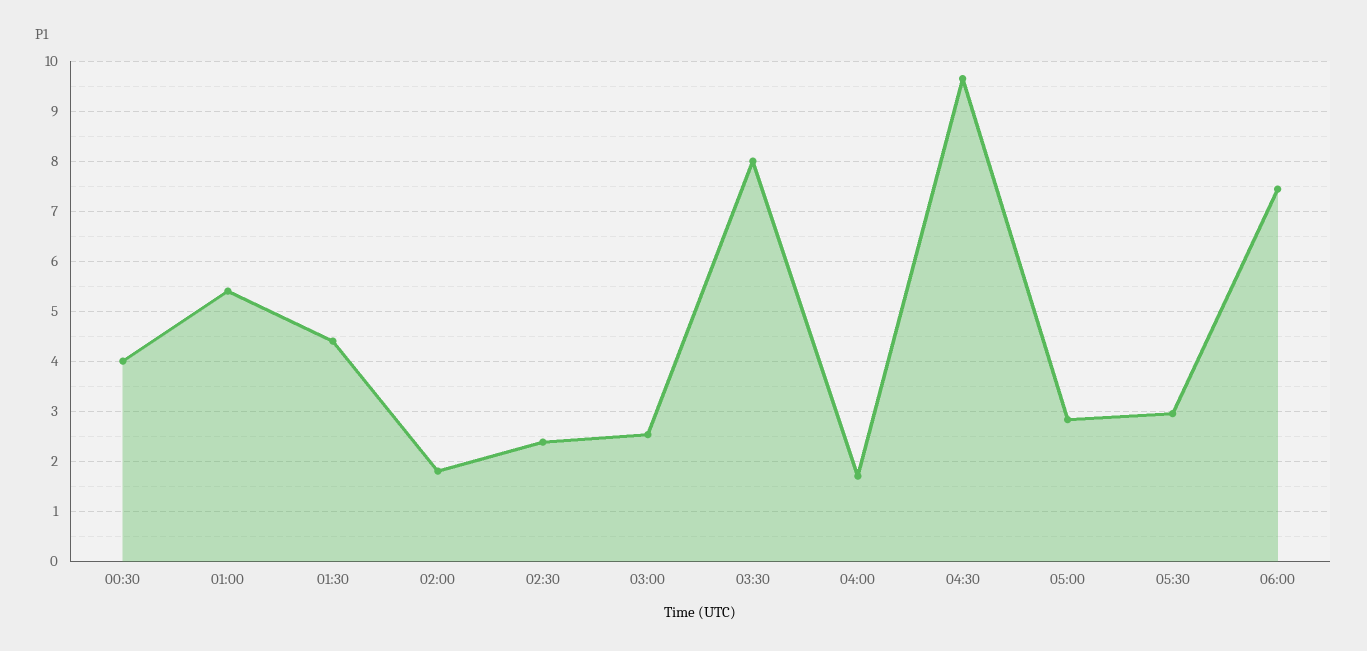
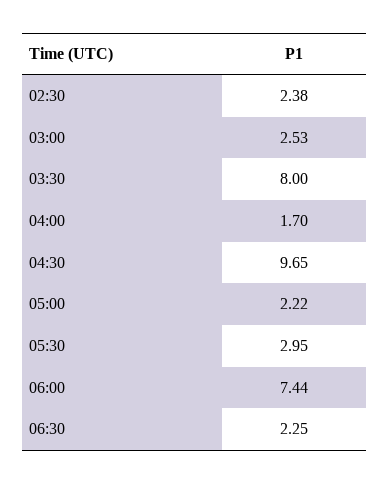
00:30: 4 -> none
01:00: 5.4 -> none
01:30: 4.4 -> none
02:00: 1.8 -> none
05:00: 2.8 -> 2.22
06:30: none -> 2.25

